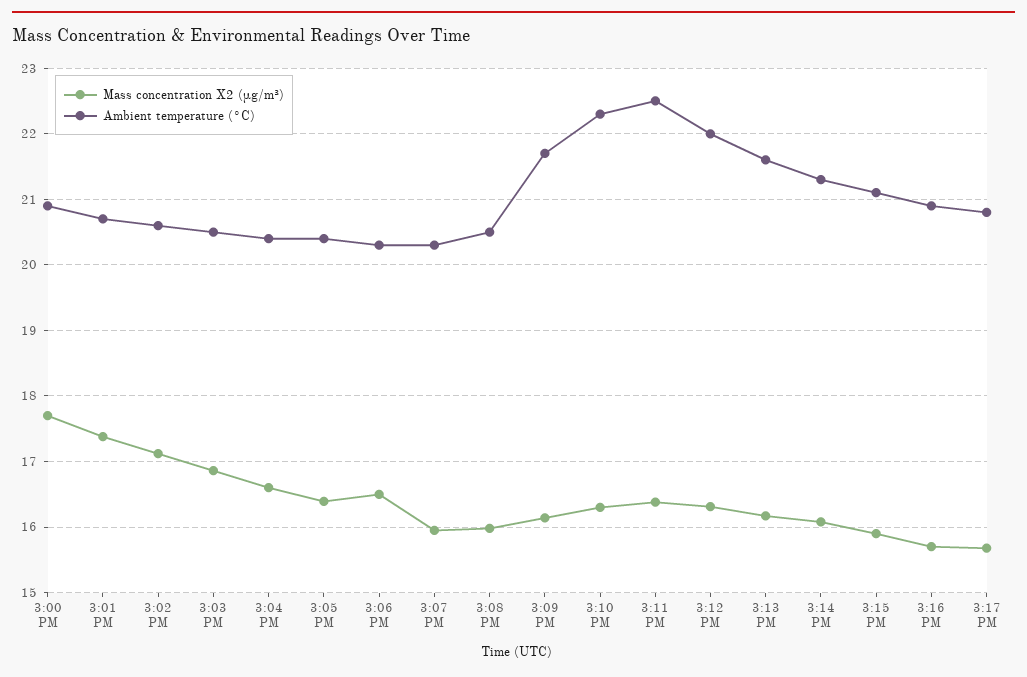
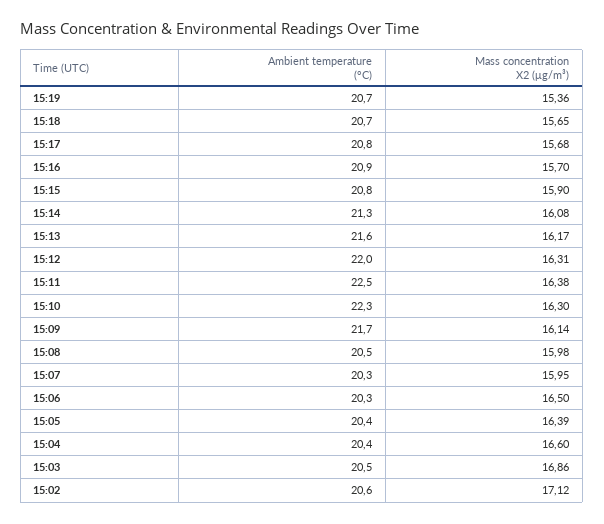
Mass concentration X2 (μg/m³), 3:00 PM: 17.7 -> none
Ambient temperature (°C), 3:00 PM: 20.9 -> none
Mass concentration X2 (μg/m³), 3:01 PM: 17.4 -> none
Ambient temperature (°C), 3:01 PM: 20.7 -> none
Ambient temperature (°C), 3:15 PM: 21.1 -> 20.8
Ambient temperature (°C), 15:19: none -> 20.7
Mass concentration X2 (μg/m³), 15:19: none -> 15.36
Ambient temperature (°C), 15:18: none -> 20.7
Mass concentration X2 (μg/m³), 15:18: none -> 15.65

